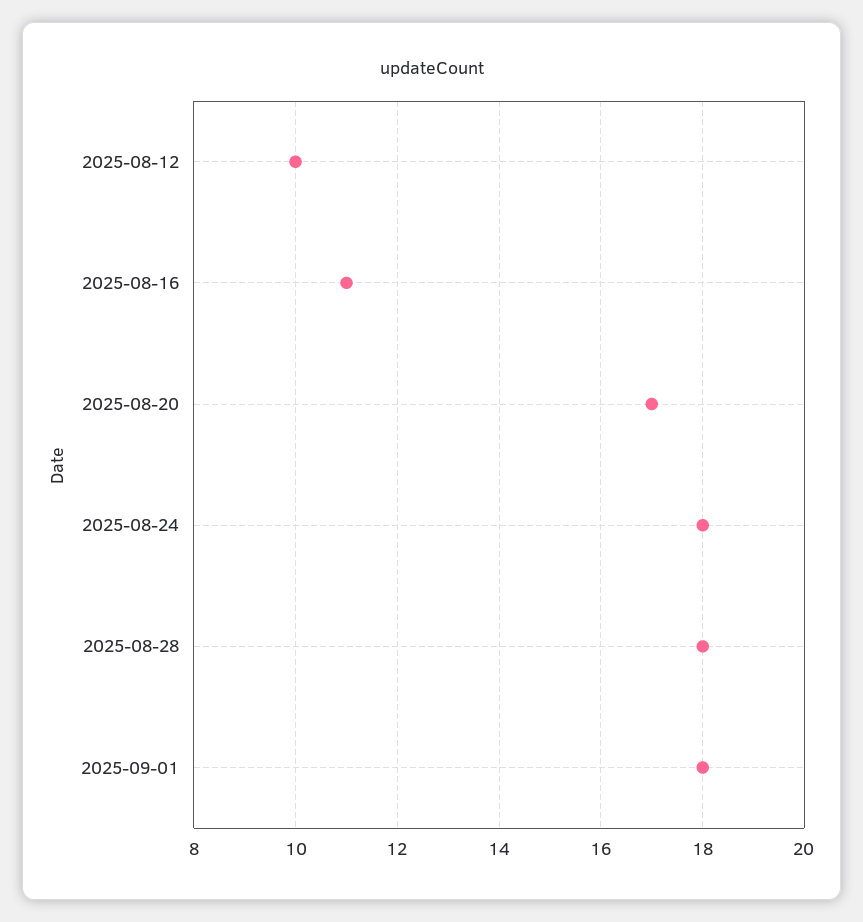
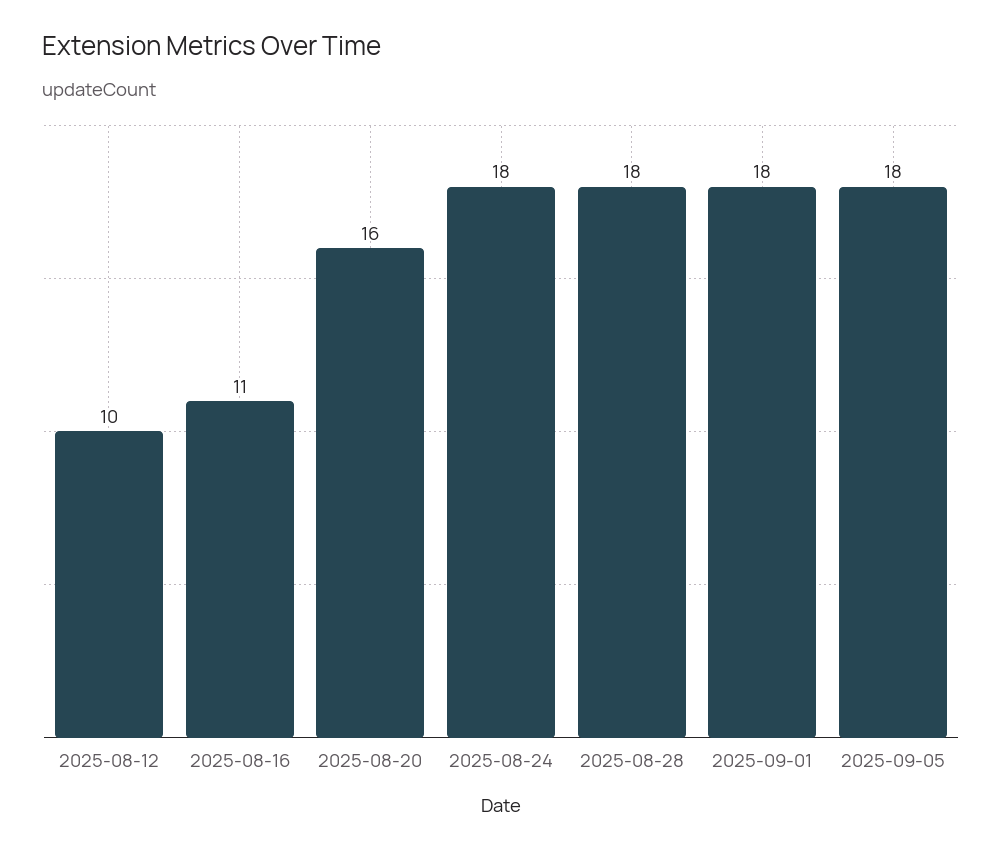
2025-08-20: 17 -> 16
2025-09-05: none -> 18

